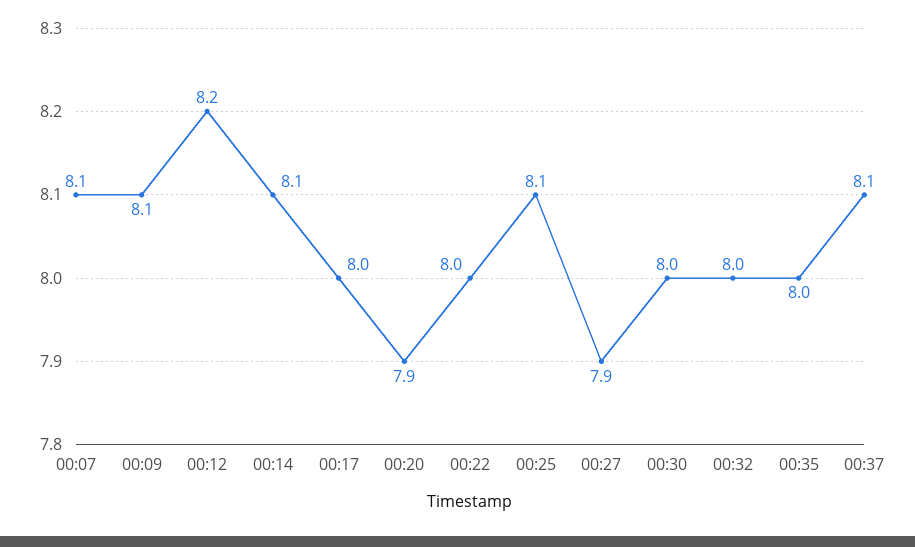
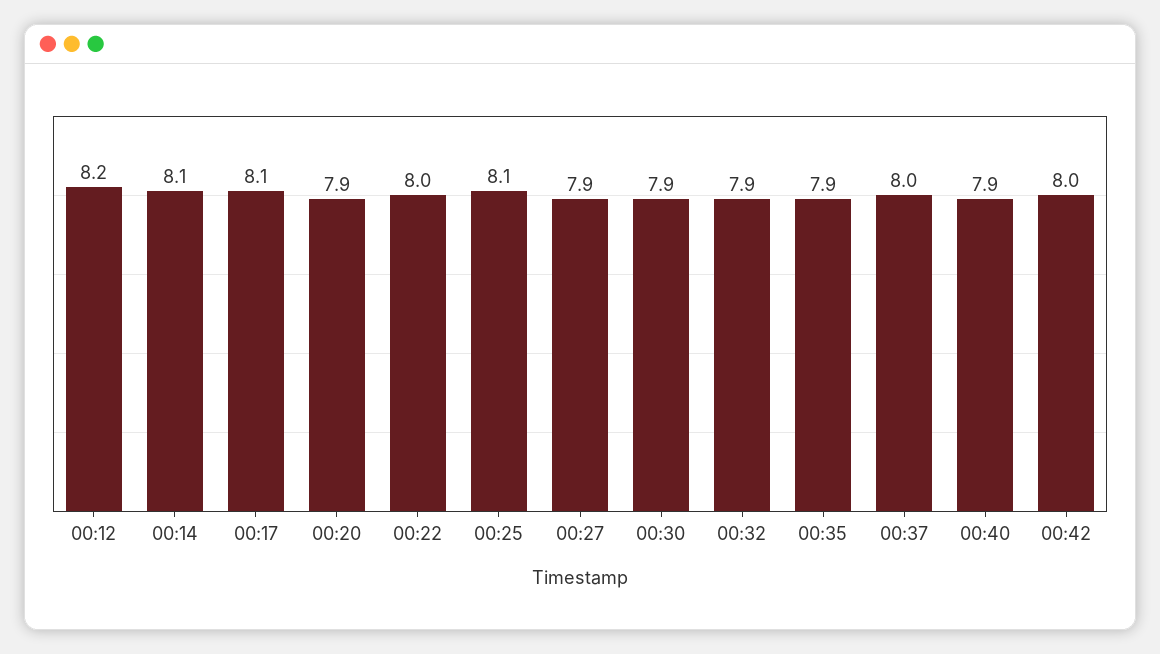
00:07: 8.1 -> none
00:09: 8.1 -> none
00:17: 8 -> 8.1
00:30: 8 -> 7.9
00:32: 8 -> 7.9
00:35: 8 -> 7.9
00:37: 8.1 -> 8
00:40: none -> 7.9
00:42: none -> 8

